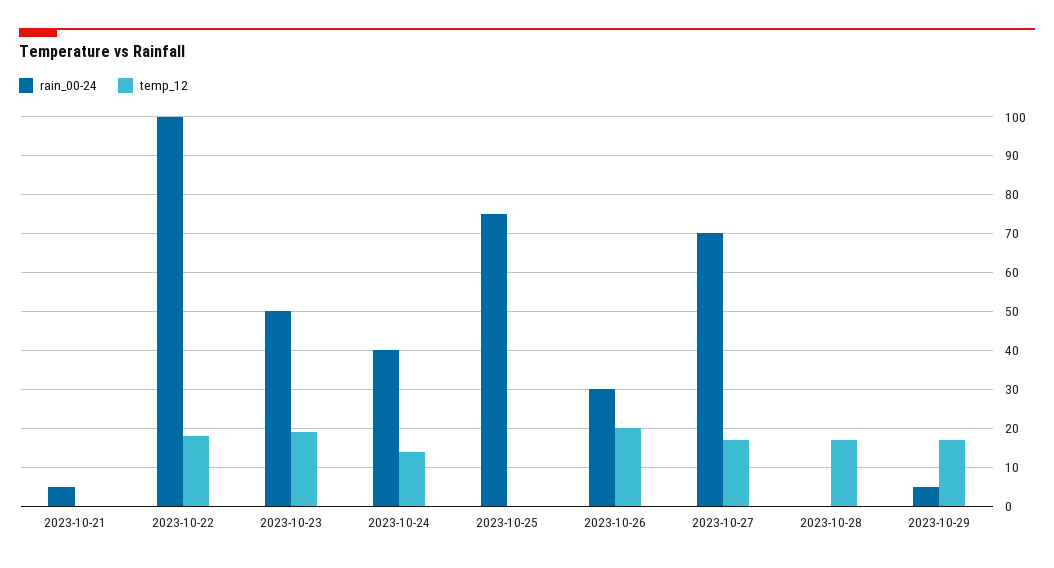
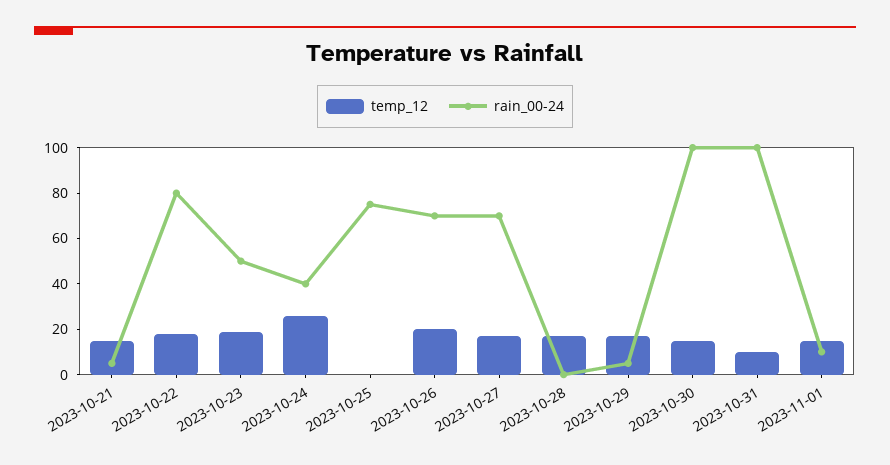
temp_12, 2023-10-21: 0 -> 15
rain_00-24, 2023-10-22: 100 -> 80
temp_12, 2023-10-24: 15 -> 25
rain_00-24, 2023-10-26: 30 -> 70
temp_12, 2023-10-30: none -> 15
rain_00-24, 2023-10-30: none -> 100
temp_12, 2023-10-31: none -> 10
rain_00-24, 2023-10-31: none -> 100
temp_12, 2023-11-01: none -> 15
rain_00-24, 2023-11-01: none -> 10

